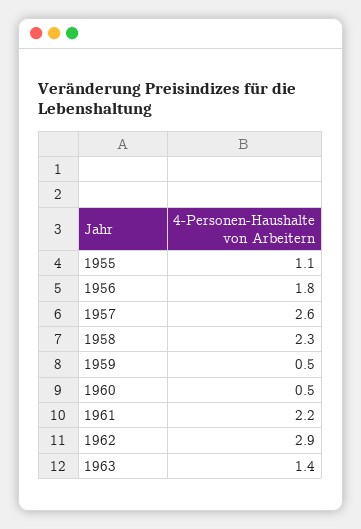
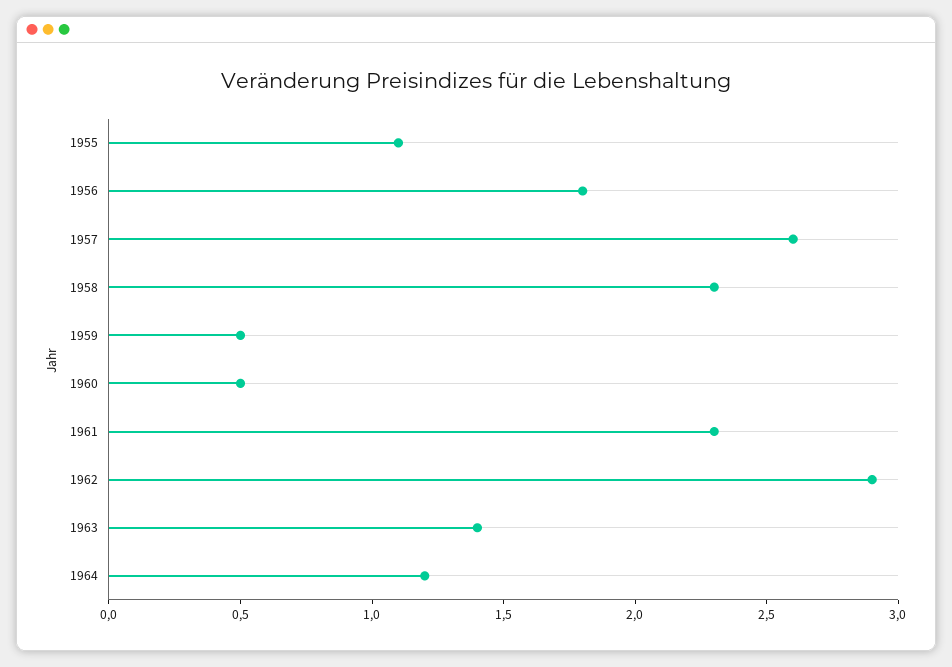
1961: 2.2 -> 2.3
1964: none -> 1.2

